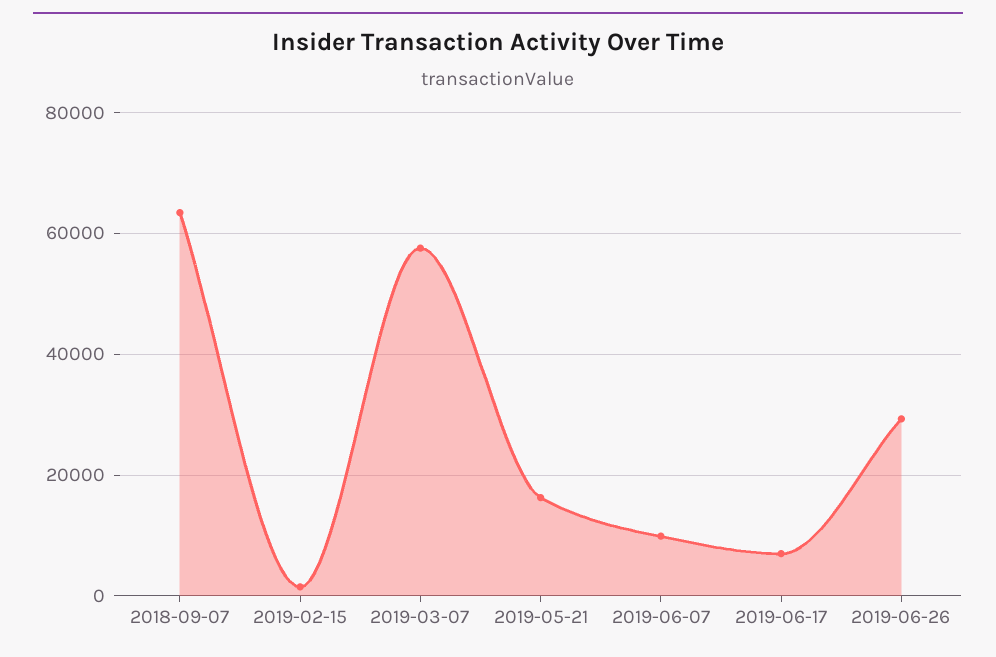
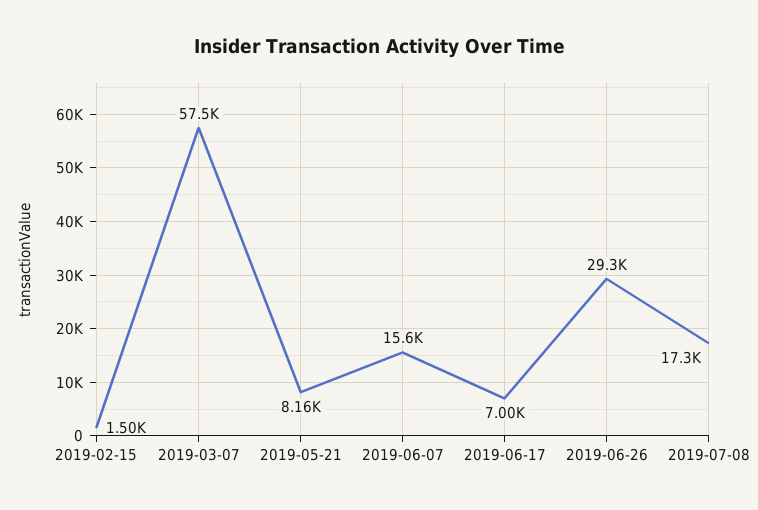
2018-09-07: 64000 -> none
2019-05-21: 16000 -> 8160
2019-06-07: 10000 -> 15600
2019-07-08: none -> 17300

